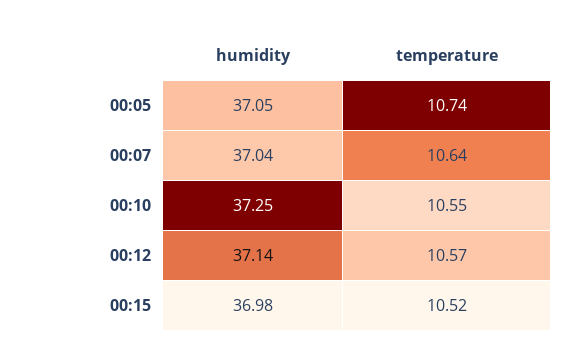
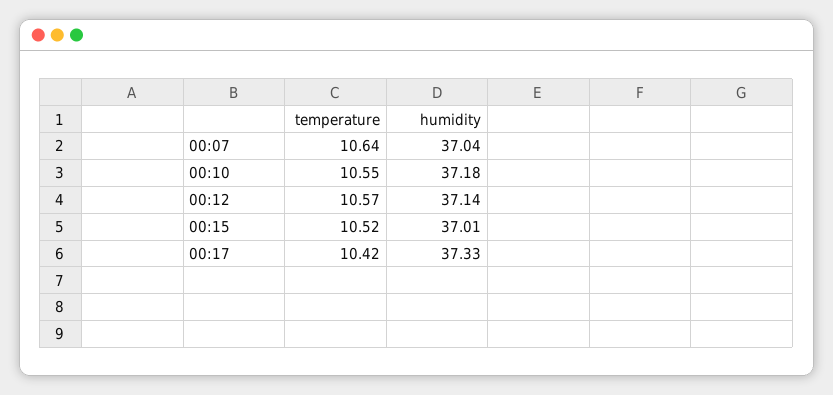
humidity, 00:05: 37.05 -> none
temperature, 00:05: 10.74 -> none
humidity, 00:10: 37.25 -> 37.18
humidity, 00:15: 36.98 -> 37.01
temperature, 00:17: none -> 10.42
humidity, 00:17: none -> 37.33

